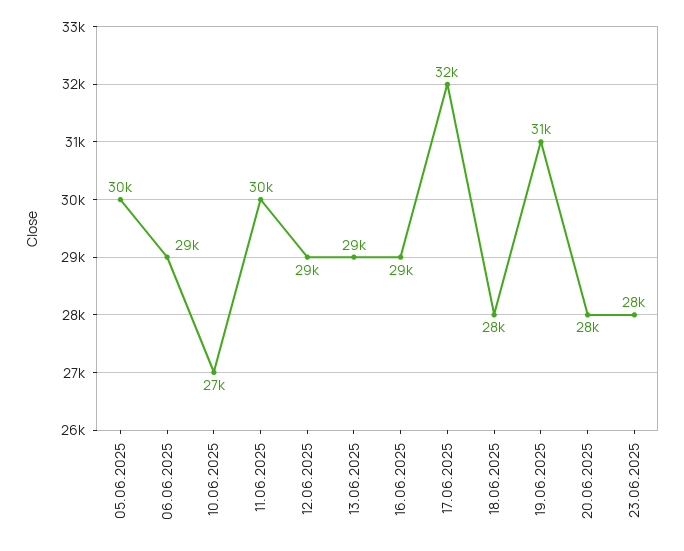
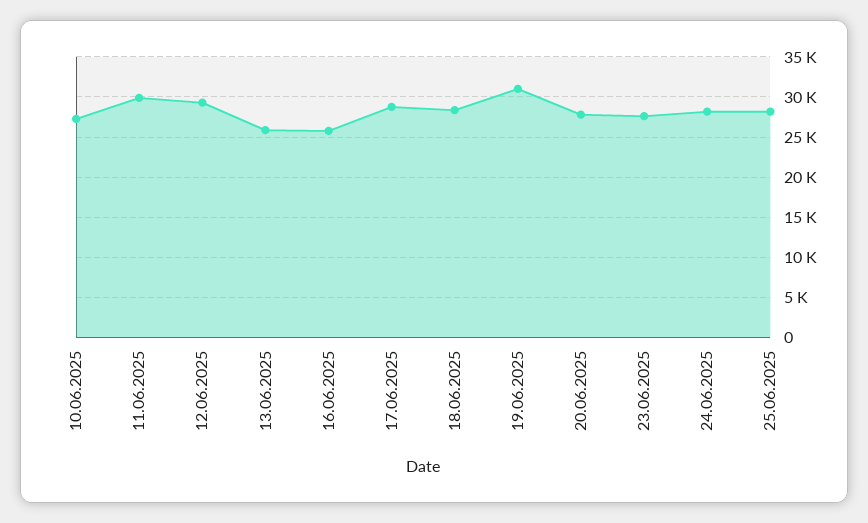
05.06.2025: 30000 -> none
06.06.2025: 29000 -> none
13.06.2025: 29000 -> 26000
16.06.2025: 29000 -> 26000
17.06.2025: 32000 -> 29000
24.06.2025: none -> 28000
25.06.2025: none -> 28000

